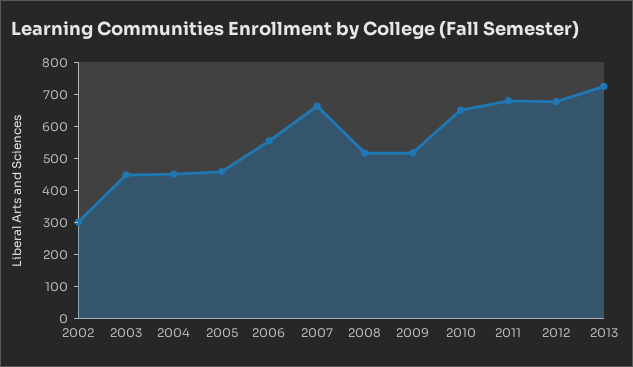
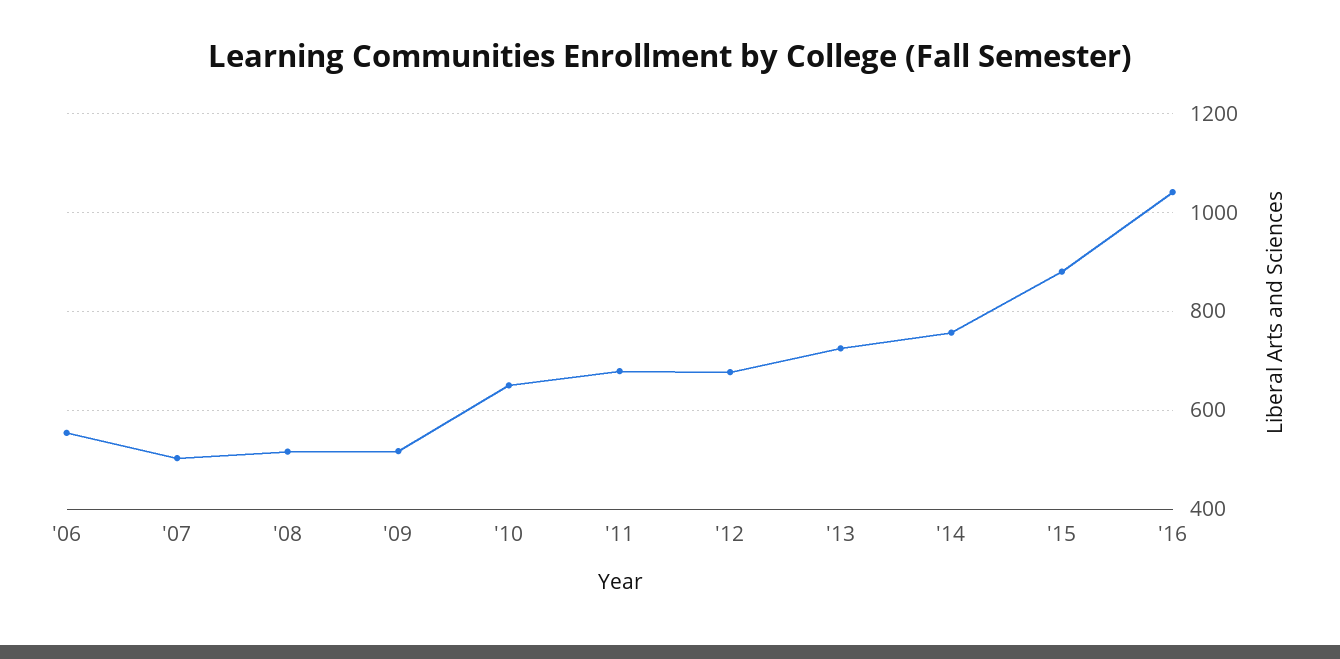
2002: 300 -> none
2003: 450 -> none
2004: 450 -> none
2005: 450 -> none
2007: 650 -> 500
'14: none -> 760
'15: none -> 880
'16: none -> 1040

